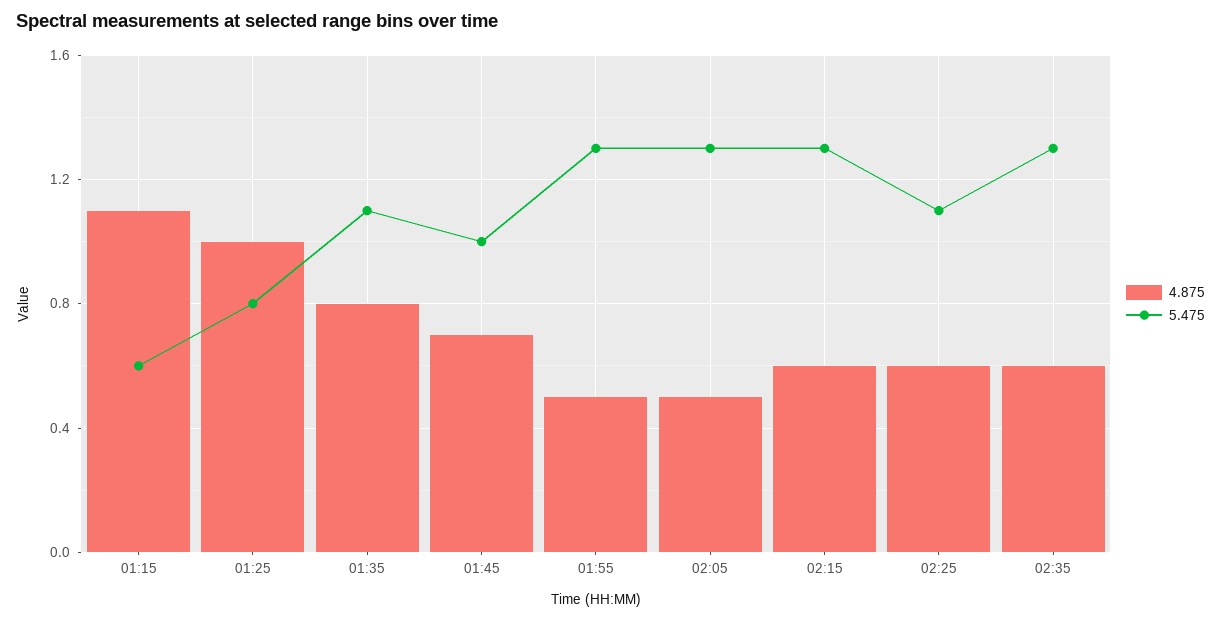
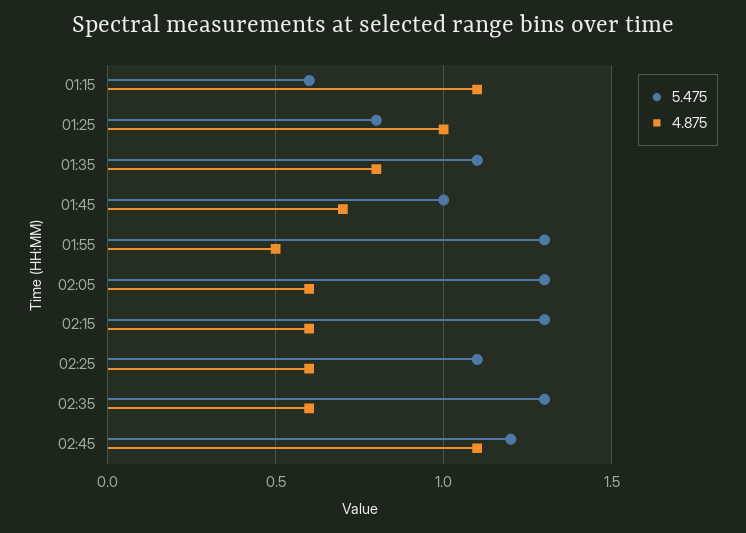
4.875, 02:05: 0.5 -> 0.6
5.475, 02:45: none -> 1.2
4.875, 02:45: none -> 1.1

